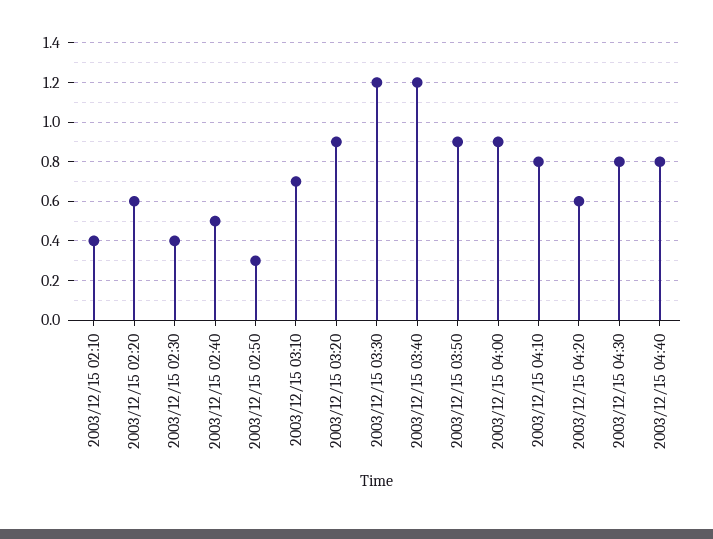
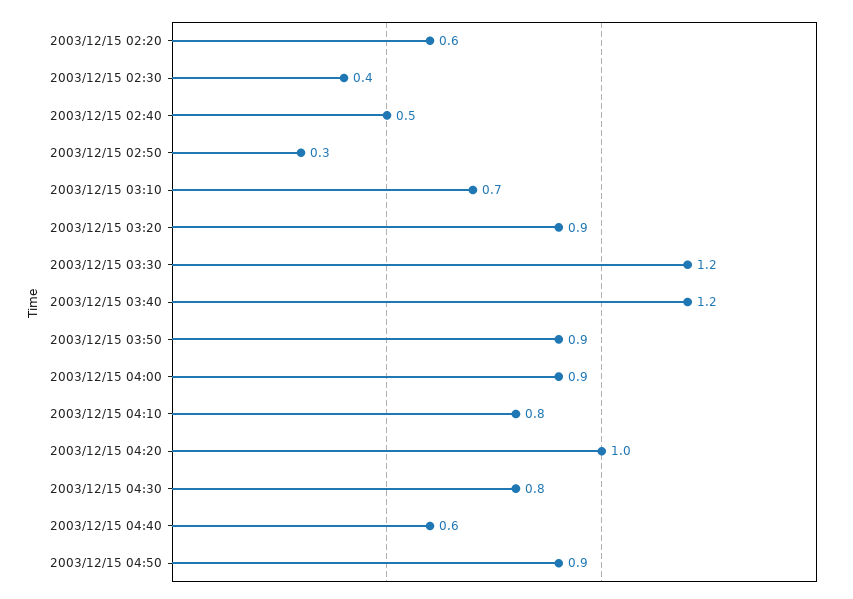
2003/12/15 02:10: 0.4 -> none
2003/12/15 04:20: 0.6 -> 1
2003/12/15 04:40: 0.8 -> 0.6
2003/12/15 04:50: none -> 0.9

